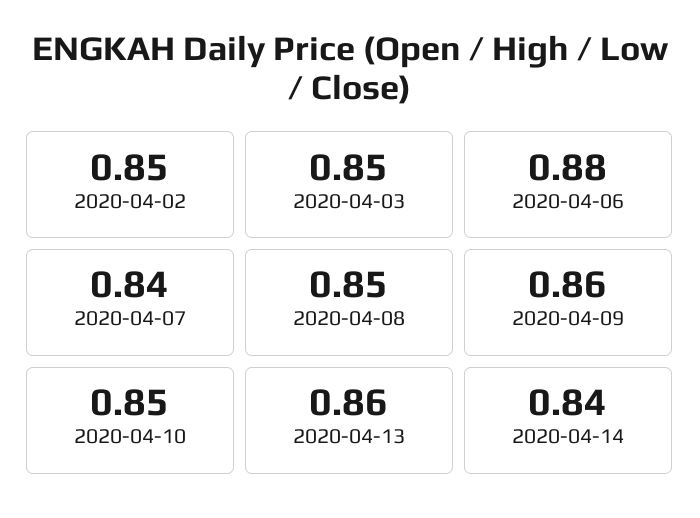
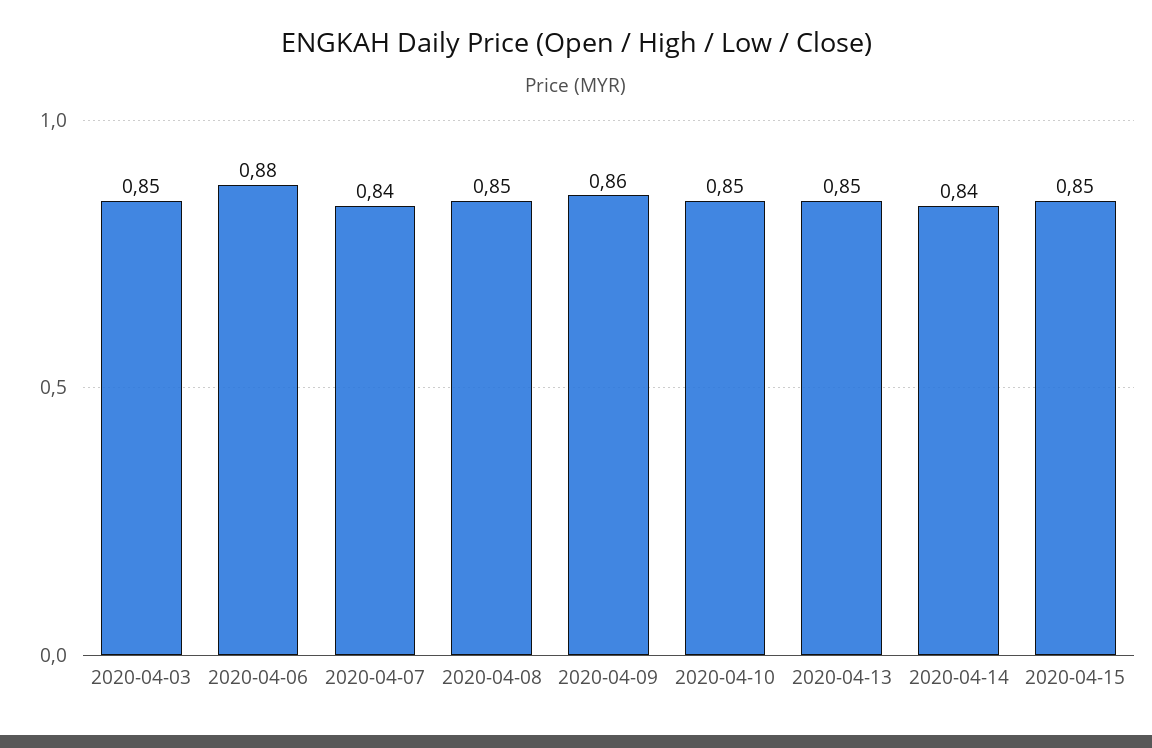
2020-04-02: 0.85 -> none
2020-04-13: 0.86 -> 0.85
2020-04-15: none -> 0.85

